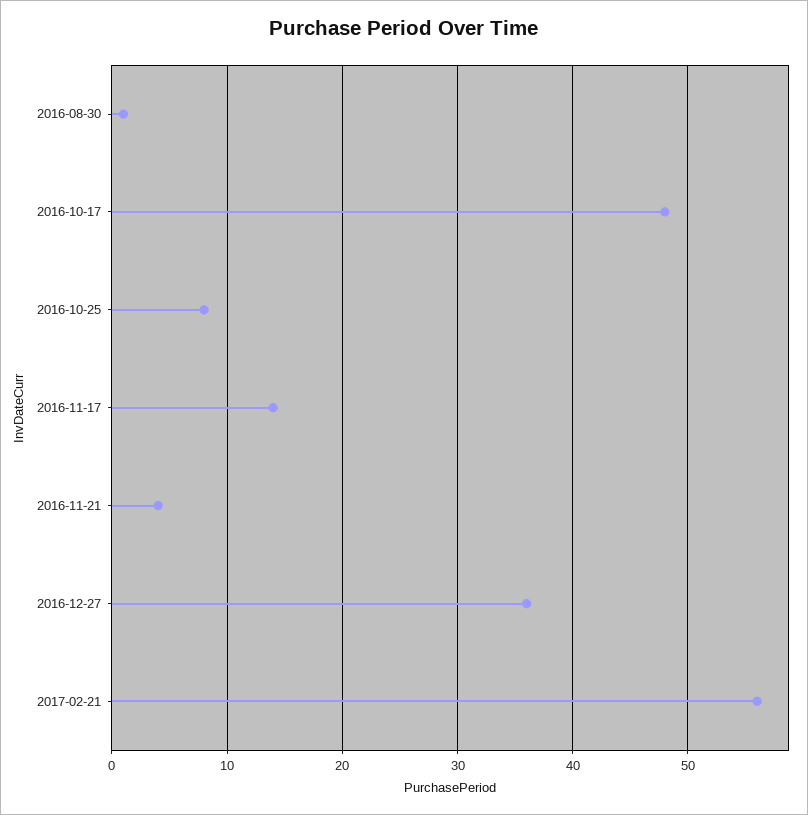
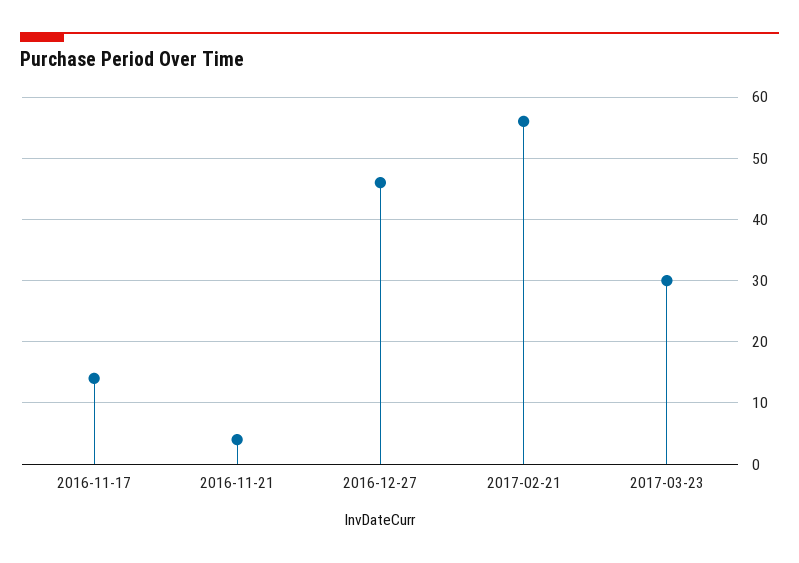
2016-08-30: 1 -> none
2016-10-17: 48 -> none
2016-10-25: 8 -> none
2016-12-27: 36 -> 46
2017-03-23: none -> 30

